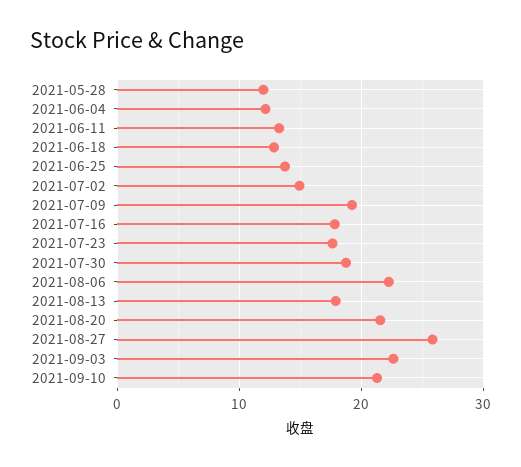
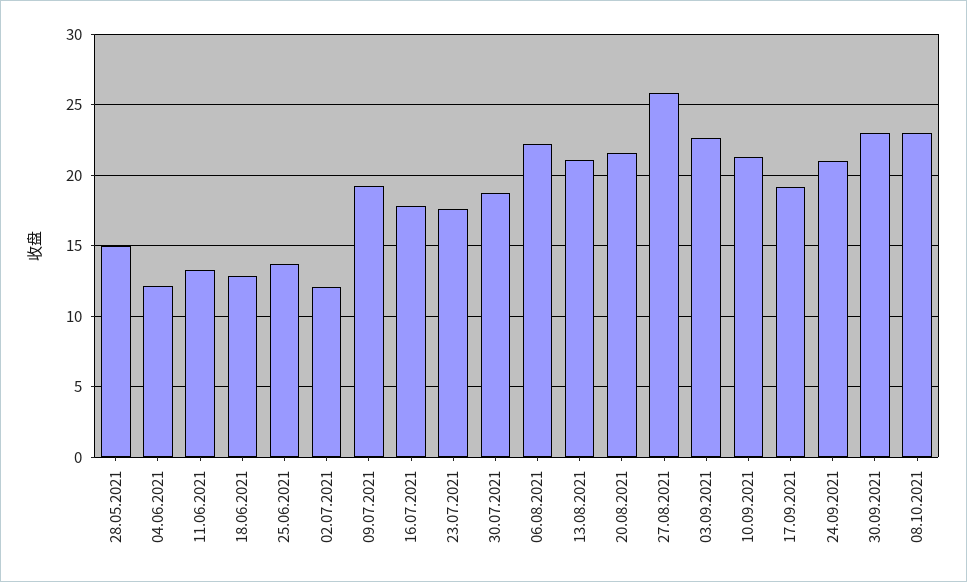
2021-05-28: 12 -> 15
2021-07-02: 15 -> 12
2021-08-13: 18 -> 21
17.09.2021: none -> 19
24.09.2021: none -> 21
30.09.2021: none -> 23
08.10.2021: none -> 23

